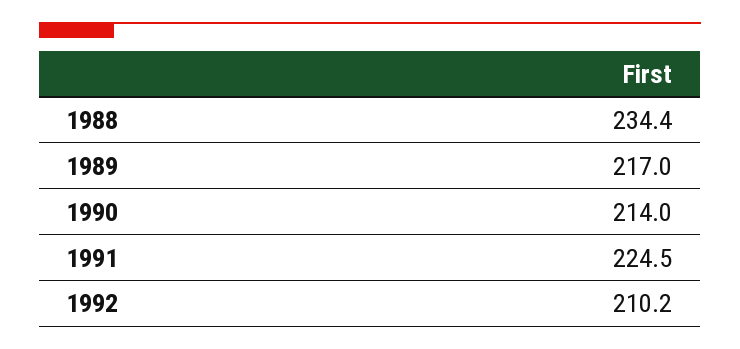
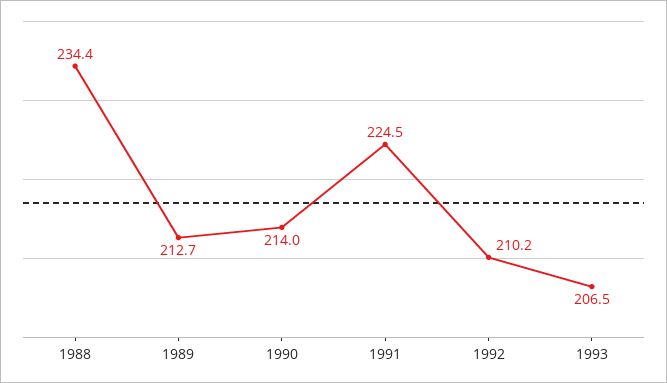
1989: 217 -> 212.7
1993: none -> 206.5

